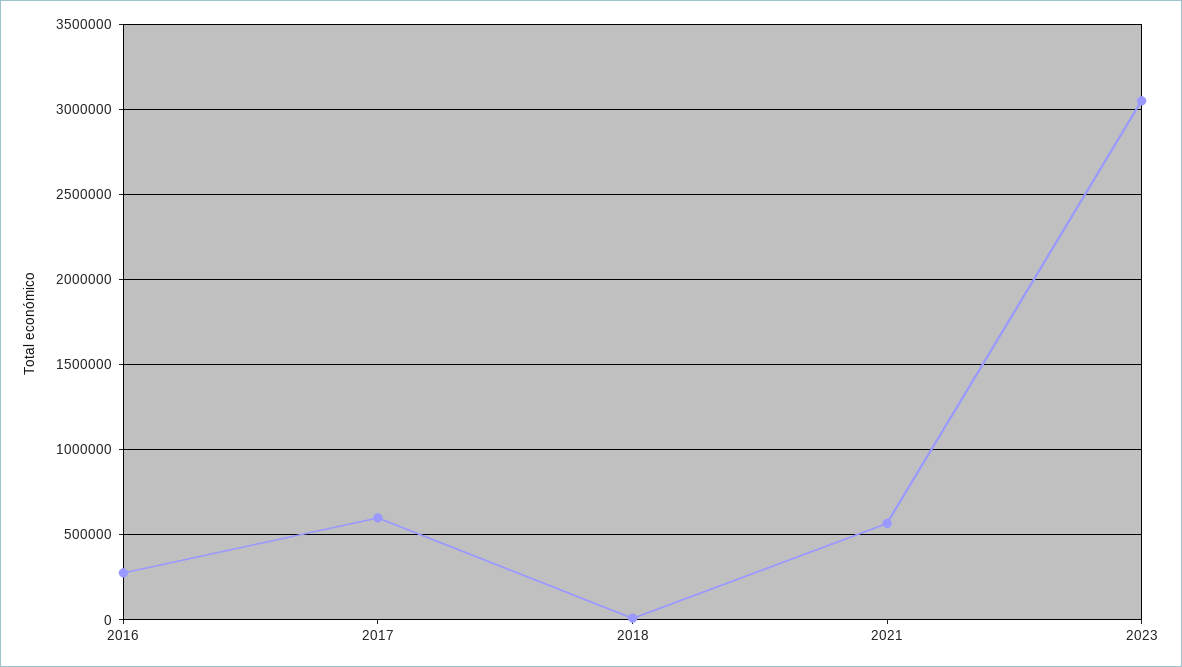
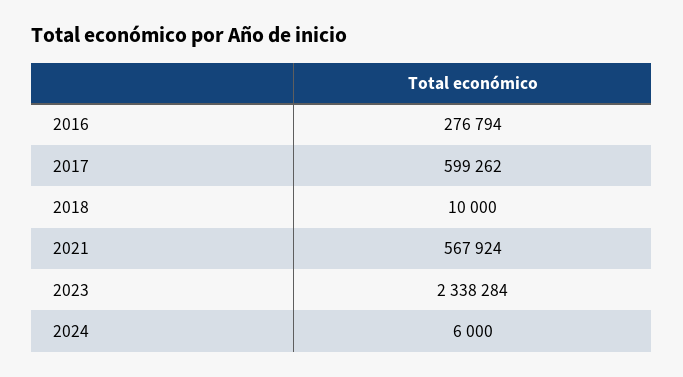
2023: 3050000 -> 2338284
2024: none -> 6000

